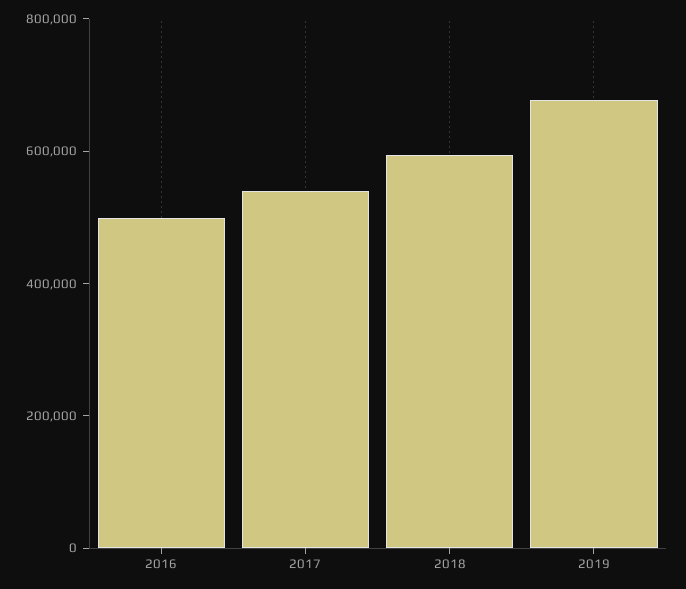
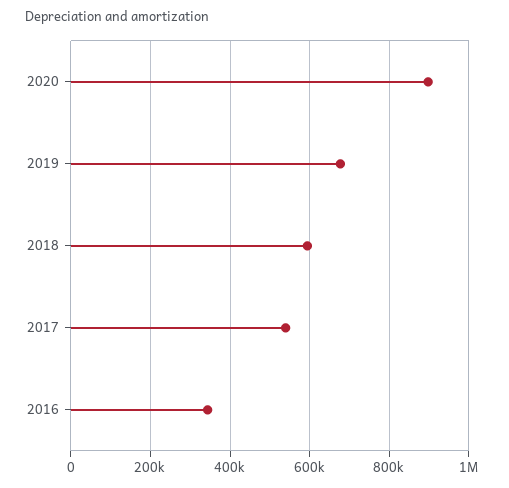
2016: 500000 -> 340000
2020: none -> 900000

